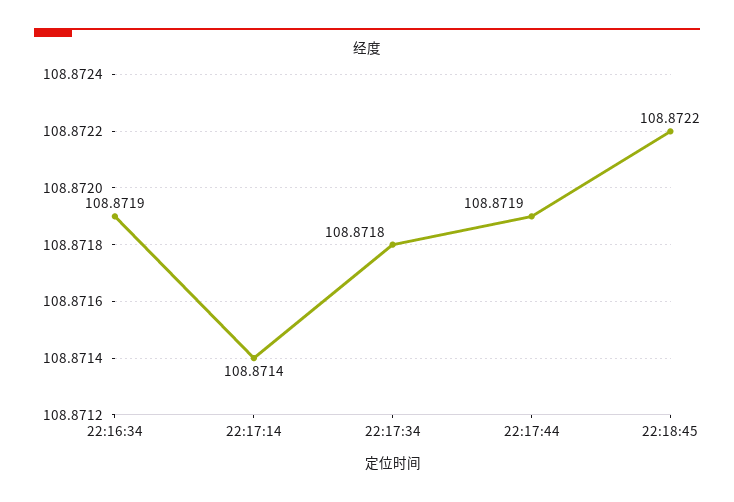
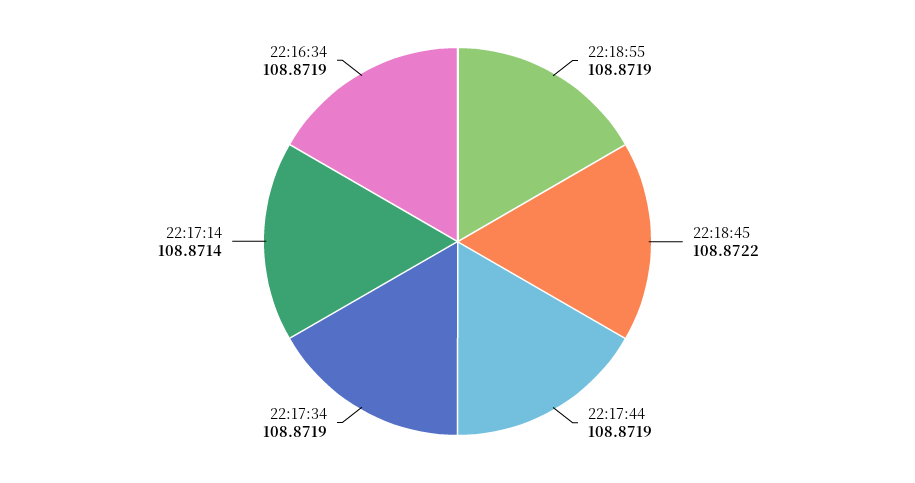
22:17:34: 108.8718 -> 108.8719
22:18:55: none -> 108.8719

